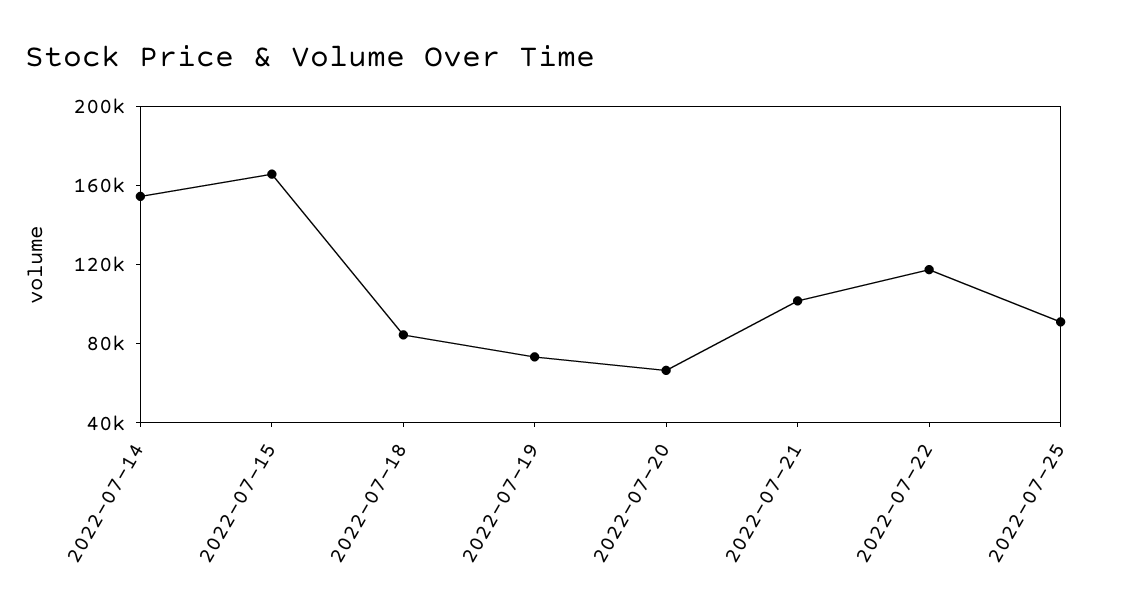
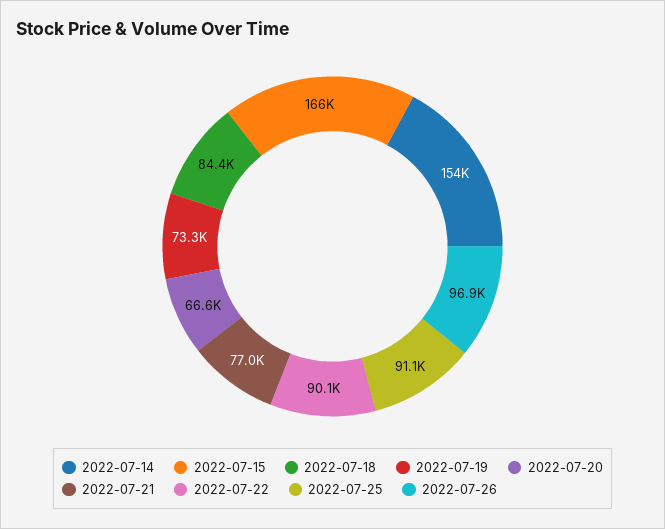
2022-07-21: 100000 -> 77000
2022-07-22: 120000 -> 90100
2022-07-26: none -> 96900

